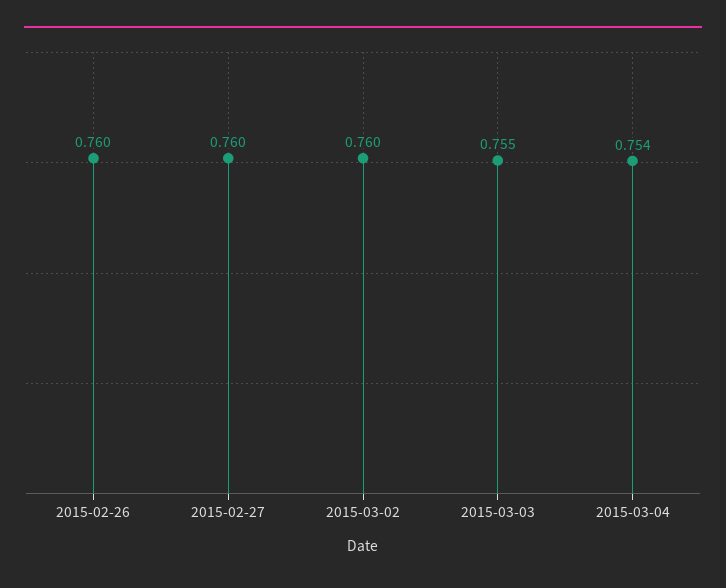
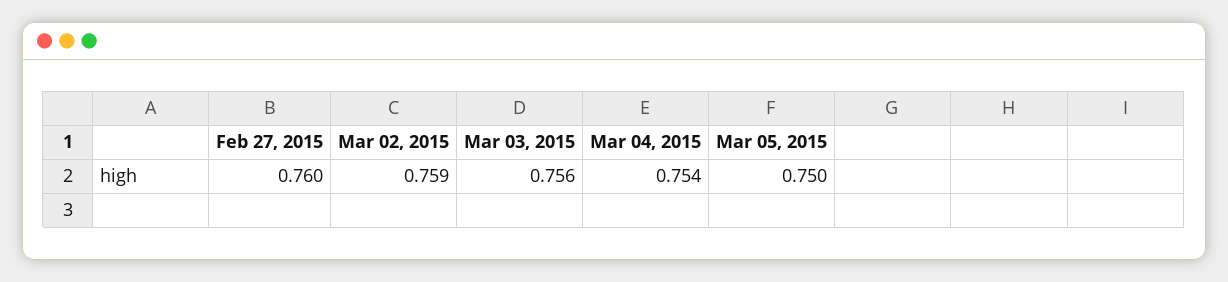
2015-02-26: 0.76 -> none
2015-03-02: 0.76 -> 0.759
2015-03-03: 0.755 -> 0.756
Mar 05, 2015: none -> 0.75

